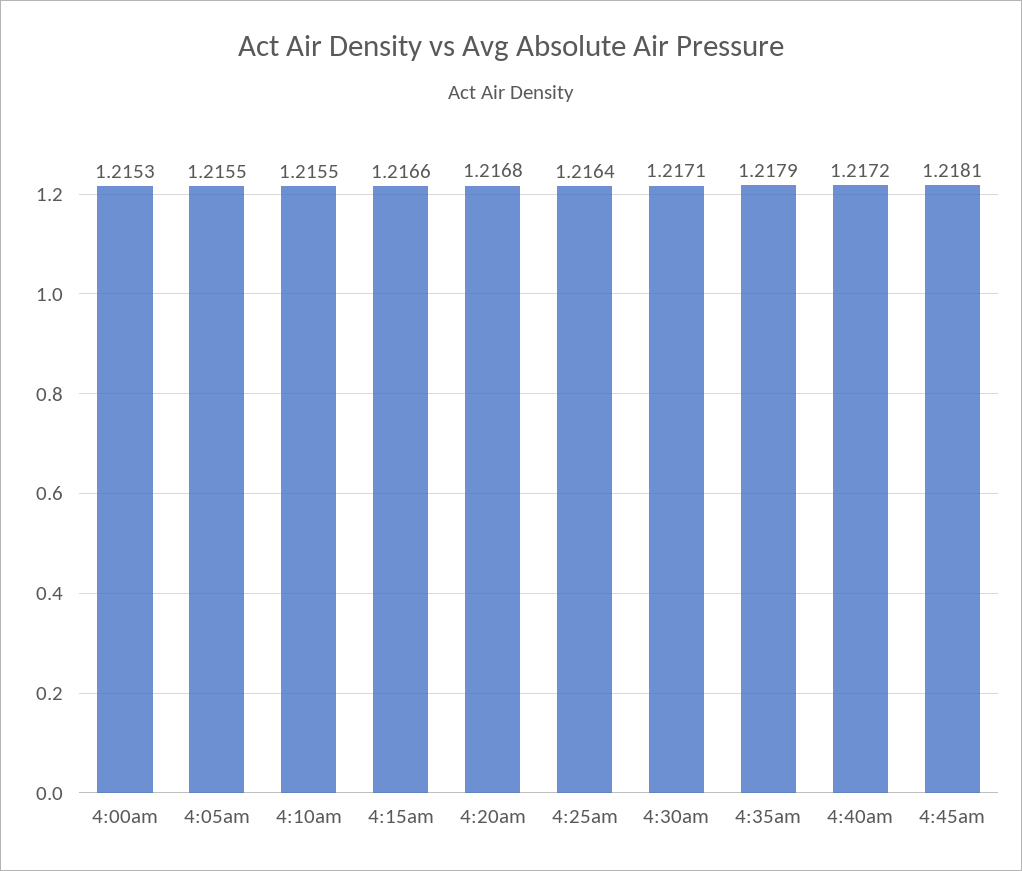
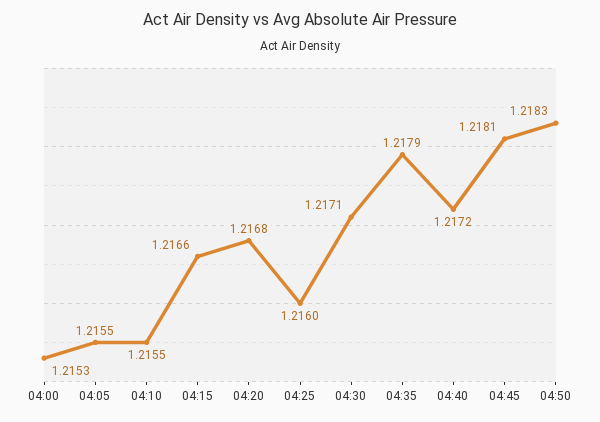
4:25am: 1.2164 -> 1.216
04:50: none -> 1.2183

